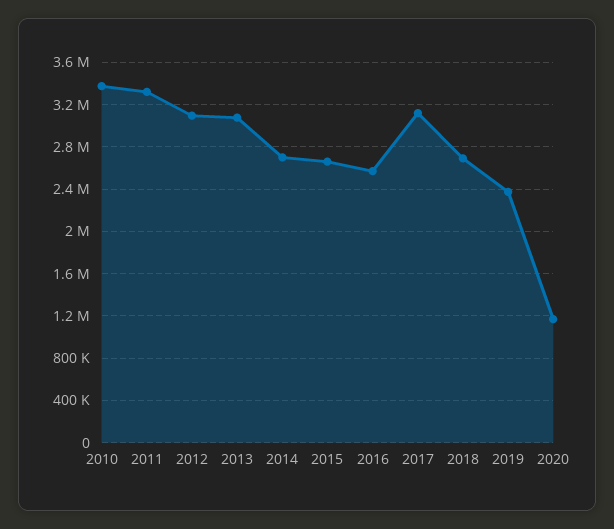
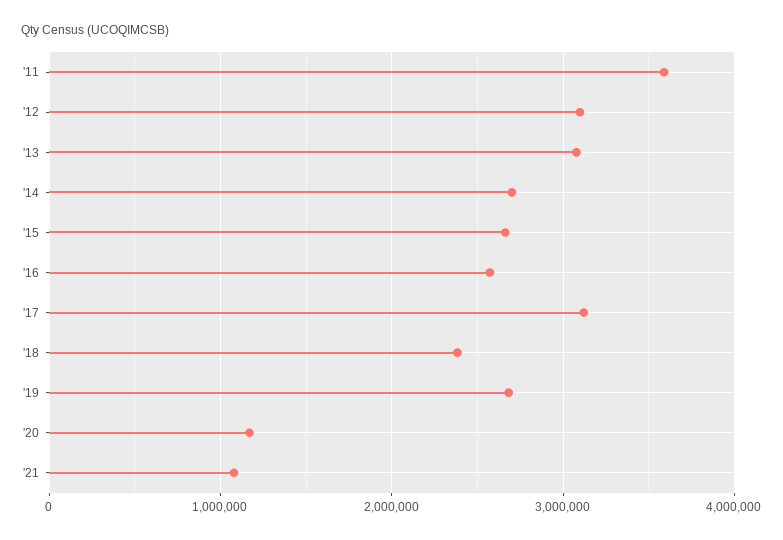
2010: 3400000 -> none
2011: 3300000 -> 3600000
2018: 2700000 -> 2400000
2019: 2400000 -> 2700000
'21: none -> 1100000

